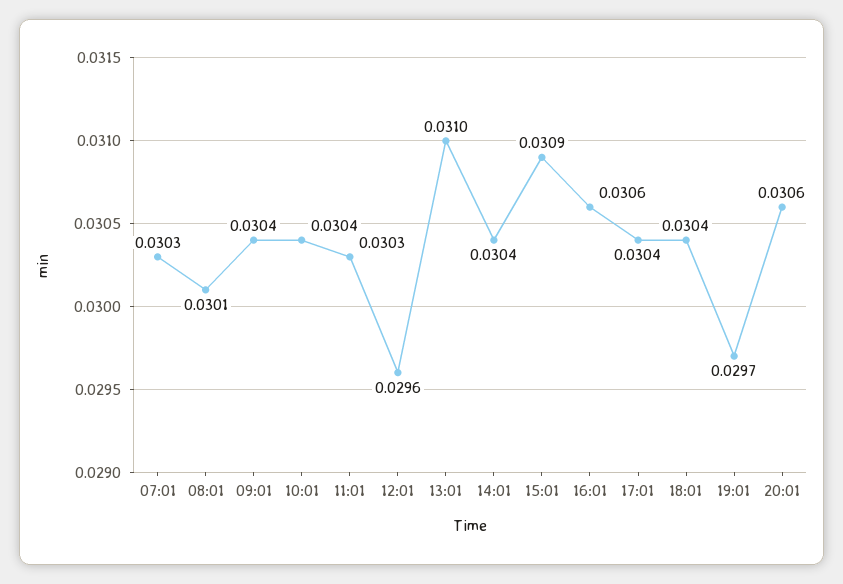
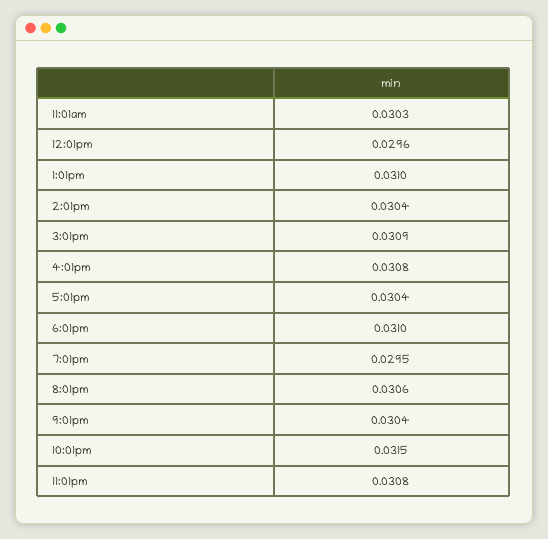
07:01: 0.0303 -> none
08:01: 0.0301 -> none
09:01: 0.0304 -> none
10:01: 0.0304 -> none
16:01: 0.0306 -> 0.0308
18:01: 0.0304 -> 0.031
19:01: 0.0297 -> 0.0295
9:01pm: none -> 0.0304
10:01pm: none -> 0.0315
11:01pm: none -> 0.0308

